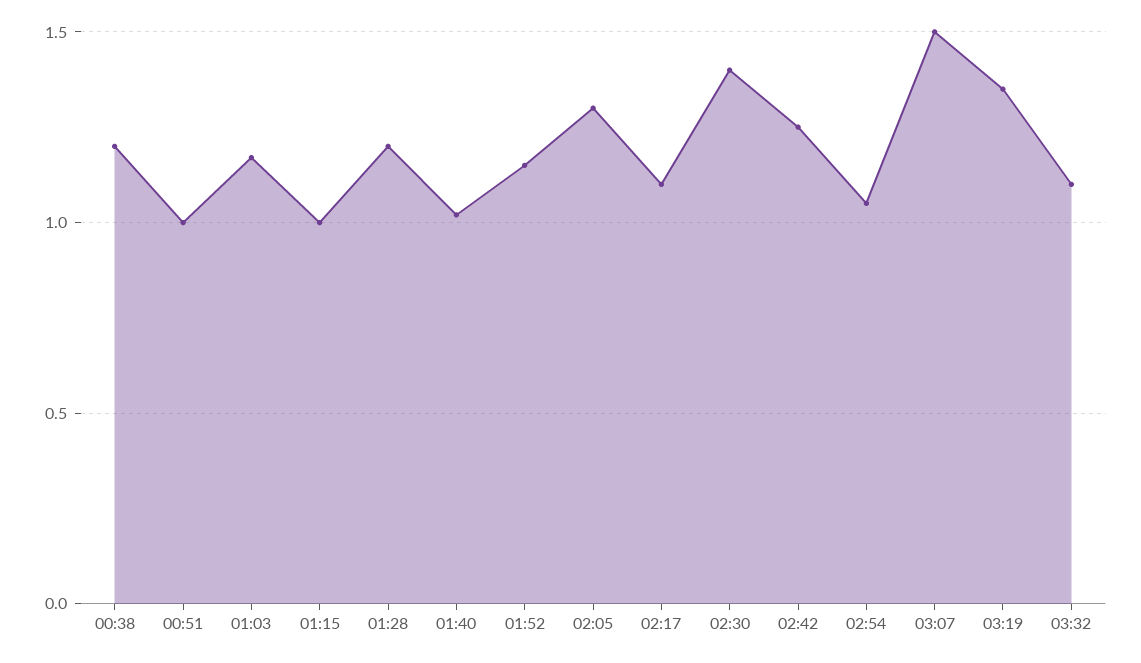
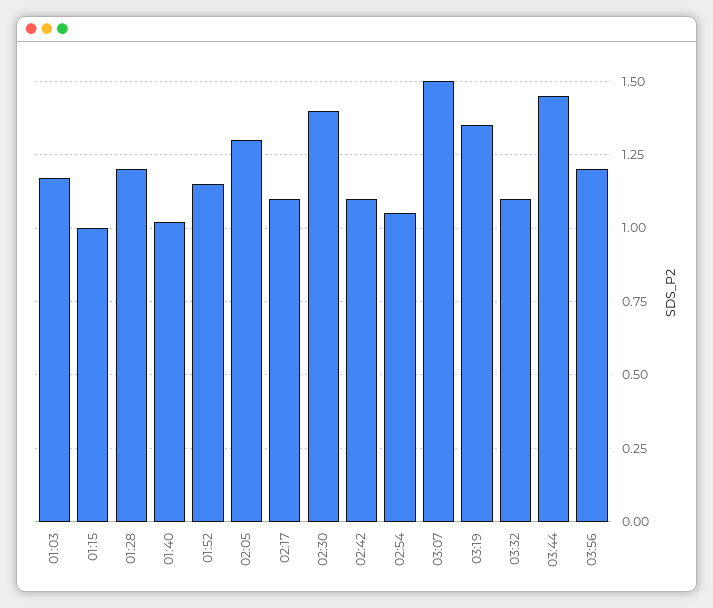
00:38: 1.2 -> none
00:51: 1 -> none
02:42: 1.25 -> 1.1
03:44: none -> 1.45
03:56: none -> 1.2

